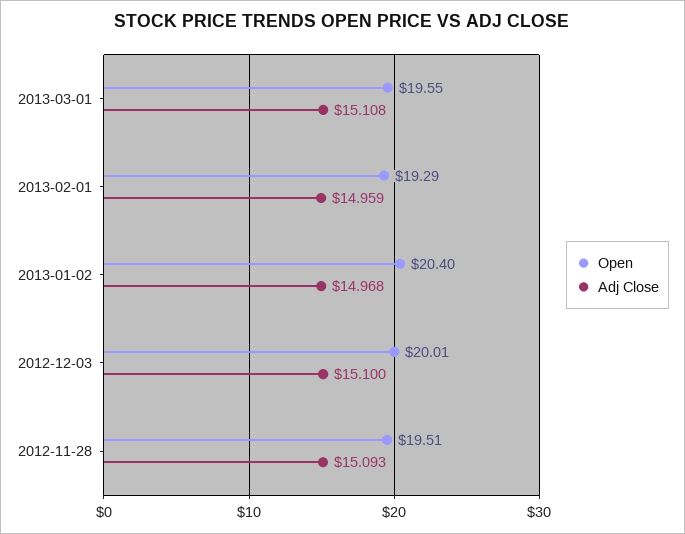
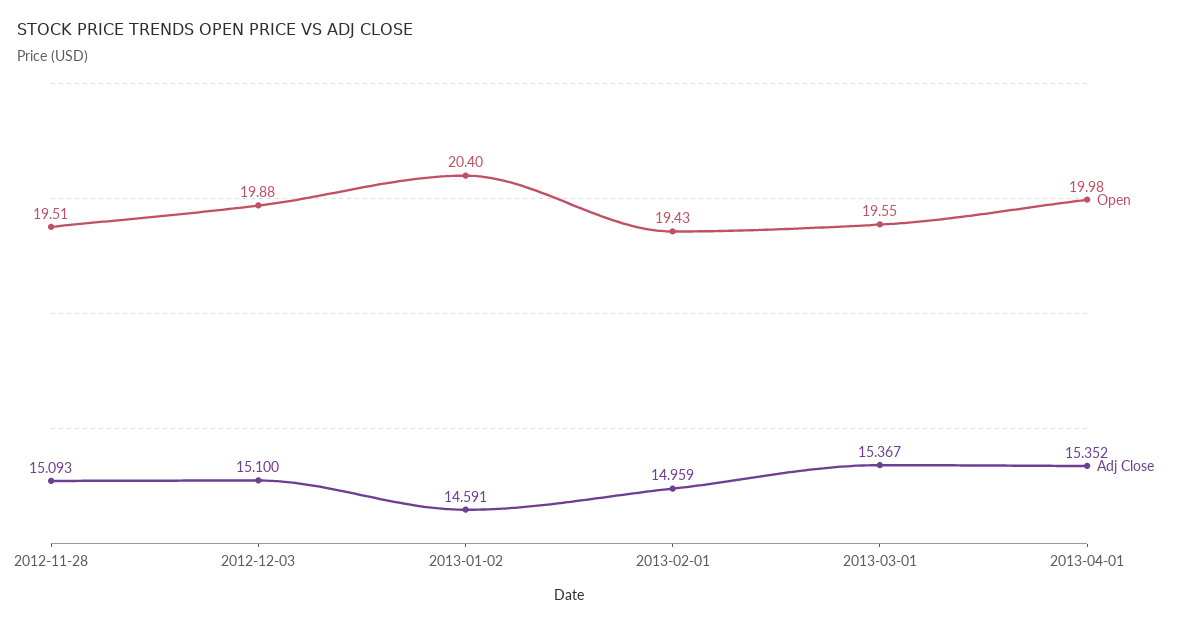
Adj Close, 2013-03-01: 15.108 -> 15.367
Open, 2013-02-01: 19.29 -> 19.43
Adj Close, 2013-01-02: 14.968 -> 14.591
Open, 2012-12-03: 20.01 -> 19.88
Open, 2013-04-01: none -> 19.98
Adj Close, 2013-04-01: none -> 15.352

